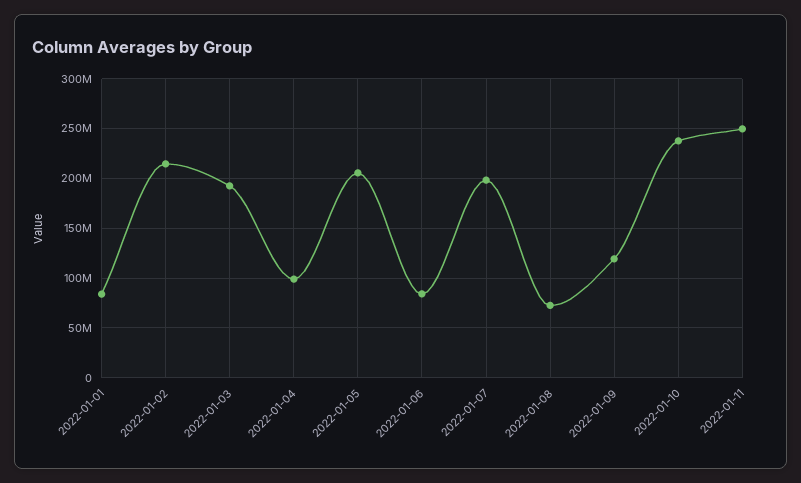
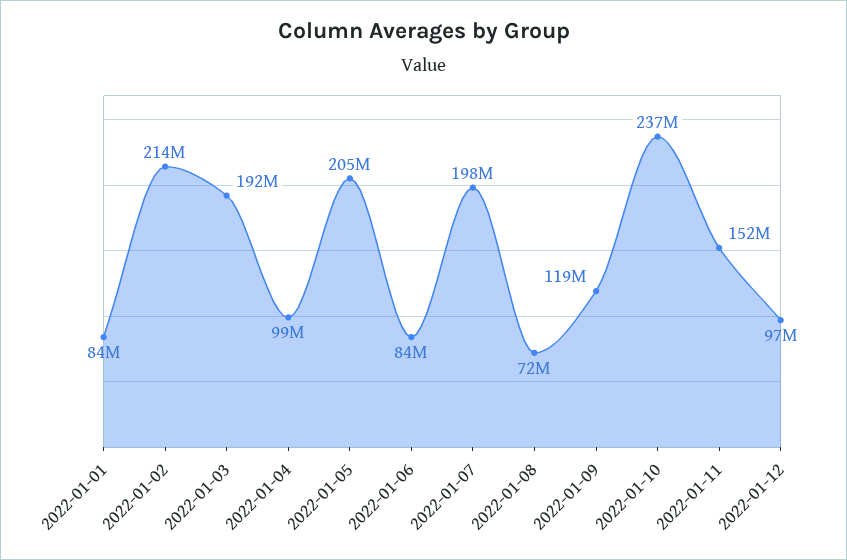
2022-01-11: 250000000 -> 152000000
2022-01-12: none -> 97000000

